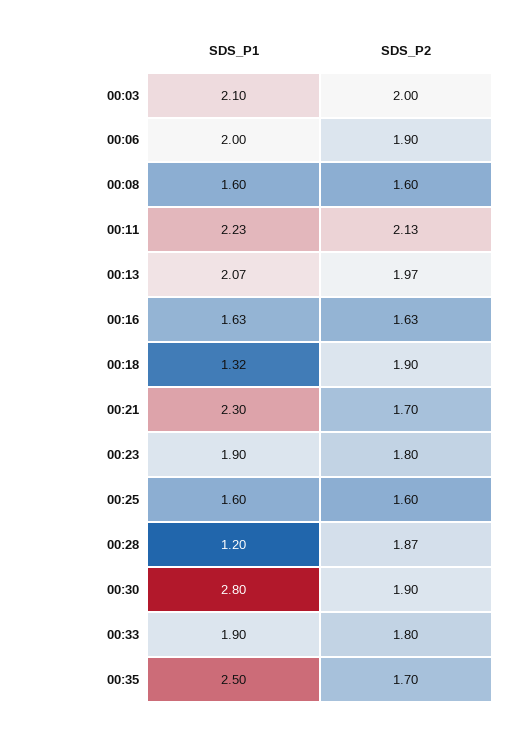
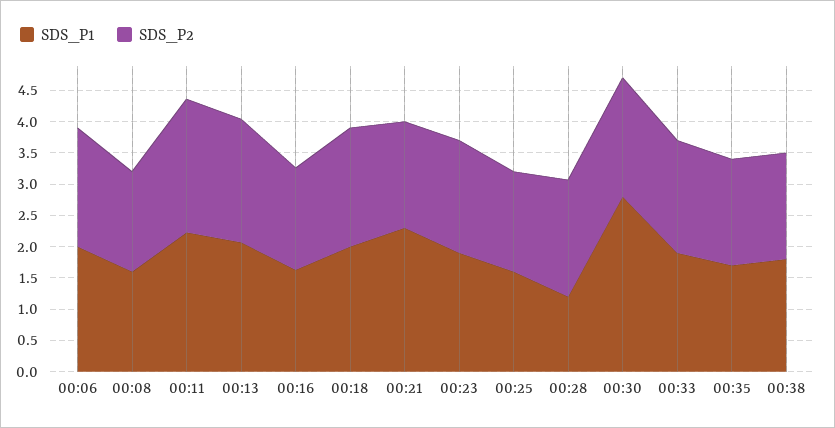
SDS_P1, 00:03: 2.1 -> none
SDS_P2, 00:03: 2 -> none
SDS_P1, 00:18: 1.32 -> 2
SDS_P1, 00:35: 2.5 -> 1.75
SDS_P1, 00:38: none -> 1.75
SDS_P2, 00:38: none -> 1.75

